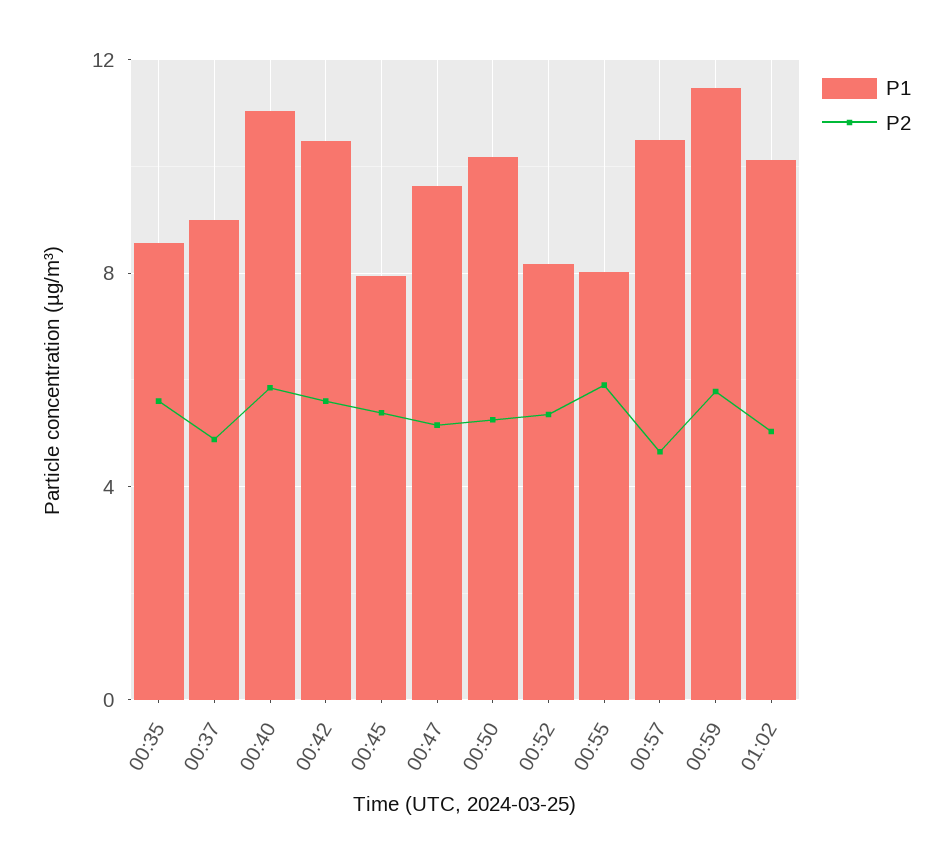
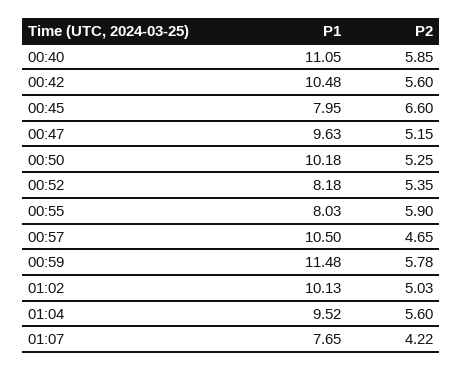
P1, 00:35: 8.5 -> none
P2, 00:35: 5.5 -> none
P1, 00:37: 9 -> none
P2, 00:37: 5 -> none
P2, 00:45: 5.5 -> 6.6
P1, 01:04: none -> 9.52
P2, 01:04: none -> 5.6
P1, 01:07: none -> 7.65
P2, 01:07: none -> 4.22

